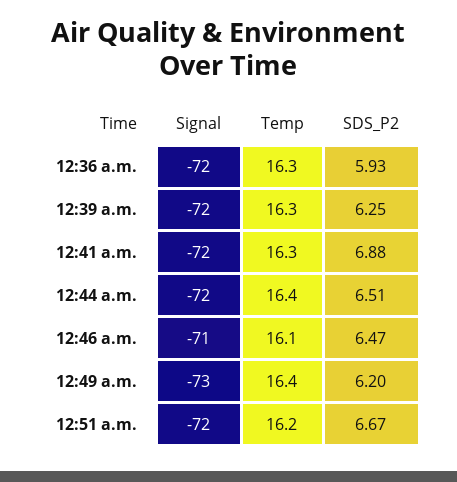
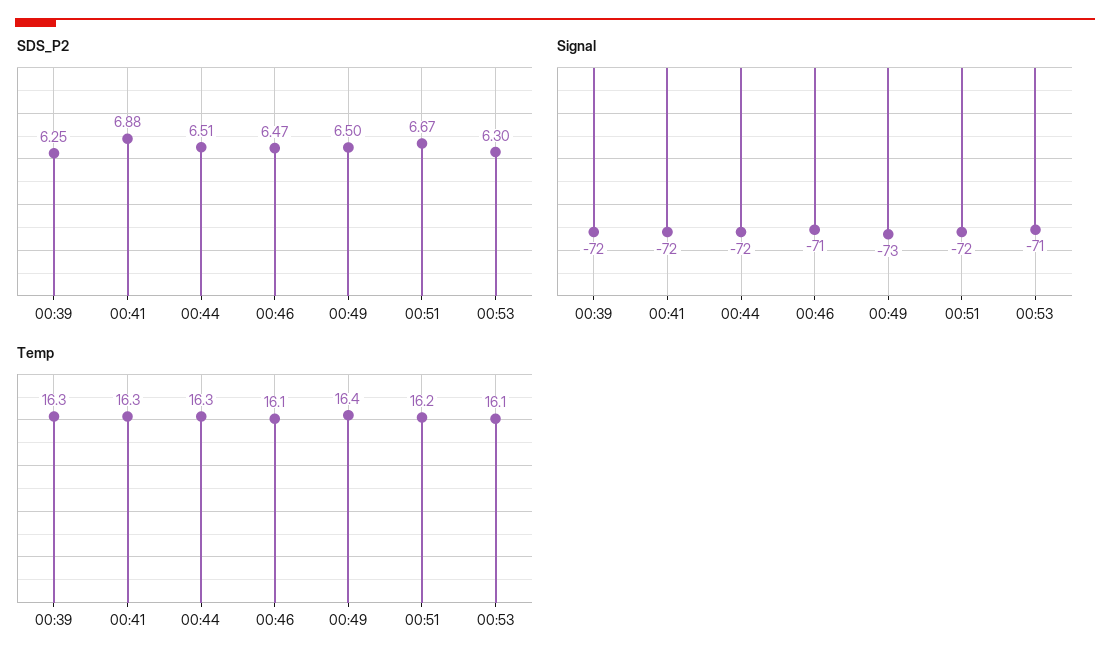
Signal, 12:36 a.m.: -72 -> none
Temp, 12:36 a.m.: 16.3 -> none
SDS_P2, 12:36 a.m.: 5.93 -> none
Temp, 12:44 a.m.: 16.4 -> 16.3
SDS_P2, 12:49 a.m.: 6.2 -> 6.5
SDS_P2, 00:53: none -> 6.3
Signal, 00:53: none -> -71
Temp, 00:53: none -> 16.1

